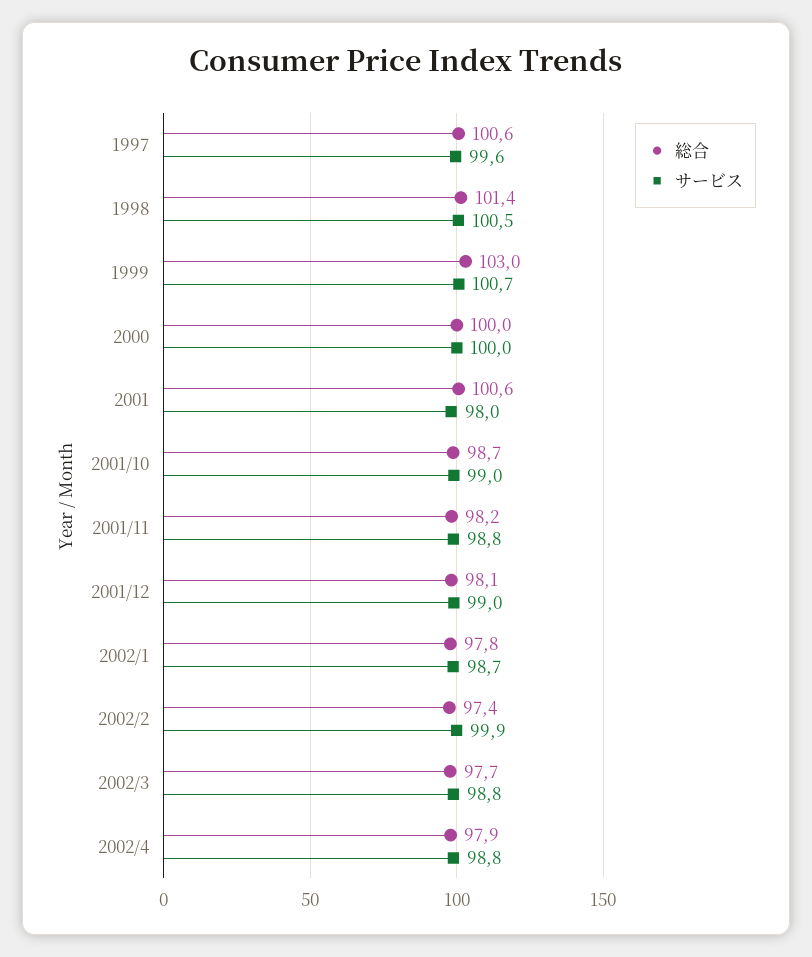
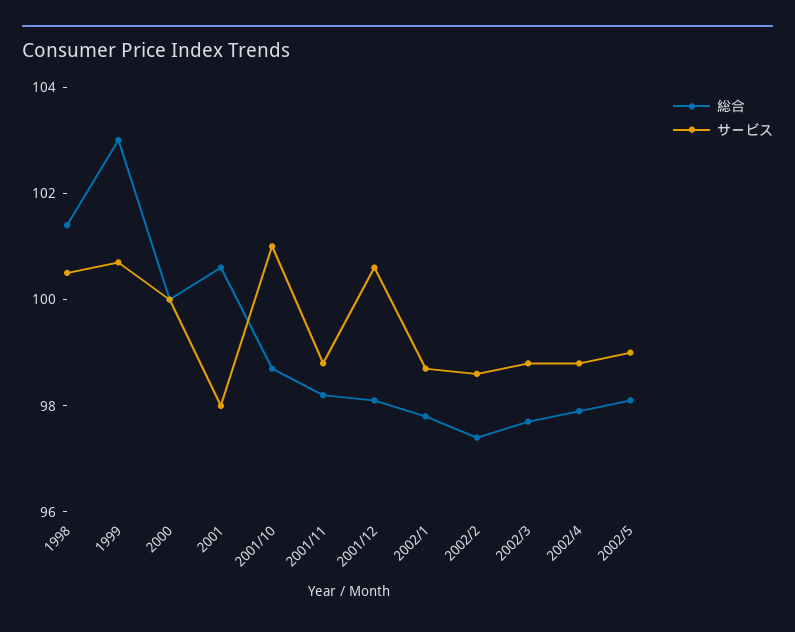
総合, 1997: 100.6 -> none
サービス, 1997: 99.6 -> none
サービス, 2001/10: 99 -> 101
サービス, 2001/12: 99 -> 100.5
サービス, 2002/2: 99.9 -> 98.5
総合, 2002/5: none -> 98
サービス, 2002/5: none -> 99

